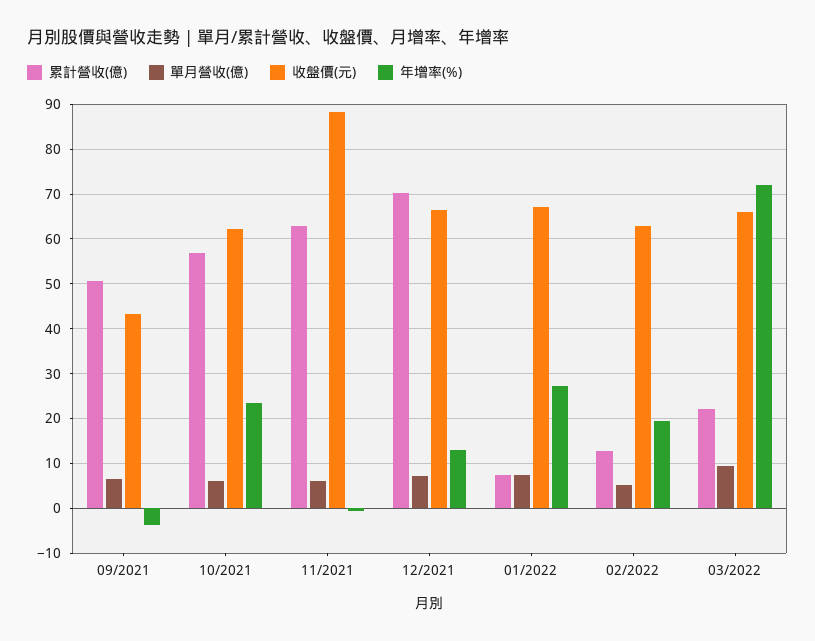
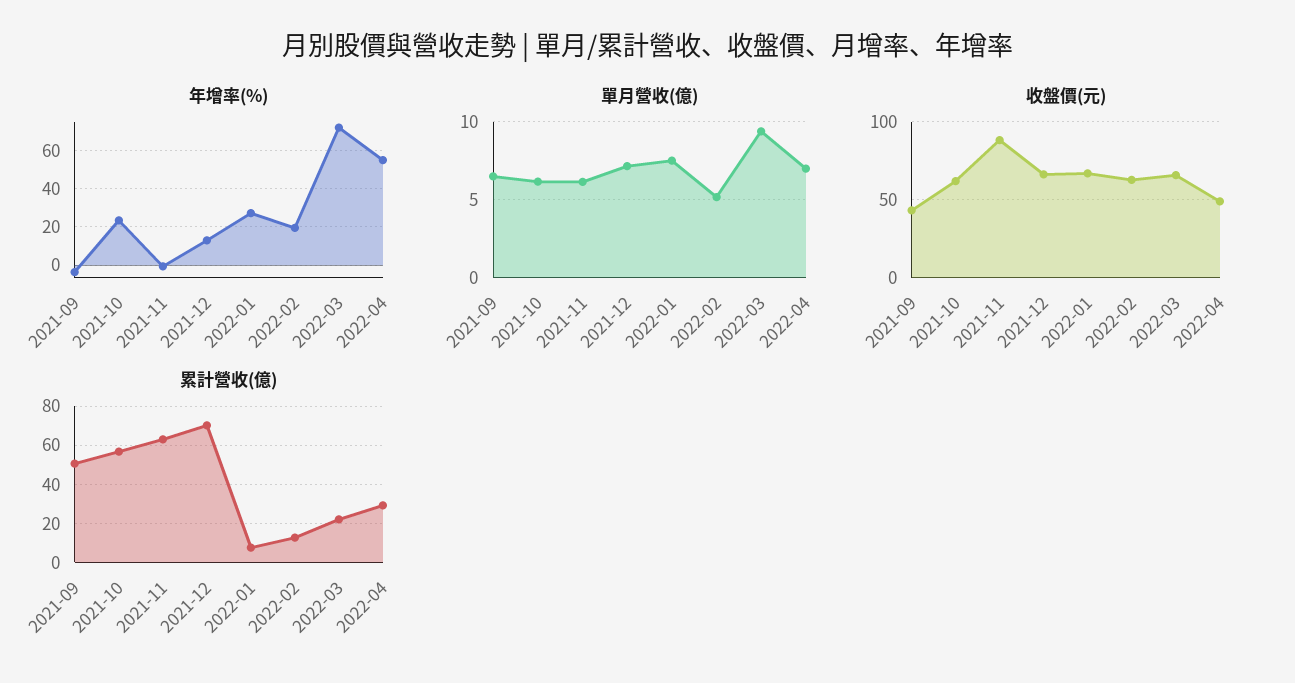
年增率(%), 2022-04: none -> 55
單月營收(億), 2022-04: none -> 7
收盤價(元), 2022-04: none -> 50
累計營收(億), 2022-04: none -> 30

